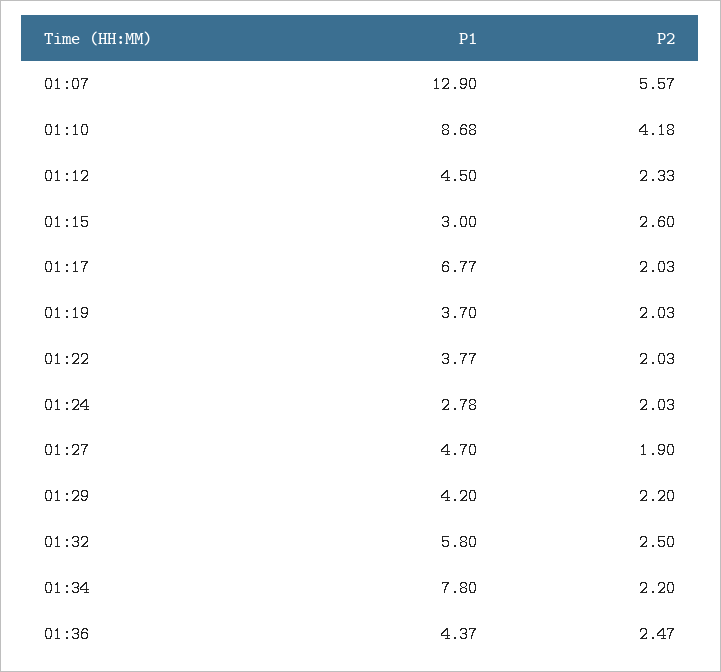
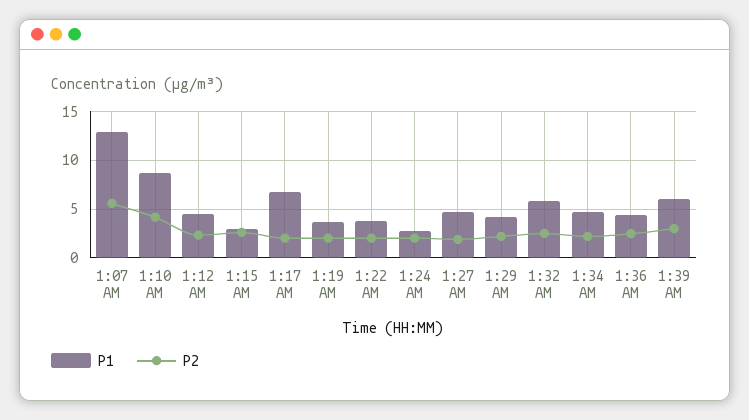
P1, 01:34: 7.8 -> 5
P1, 1:39 AM: none -> 6
P2, 1:39 AM: none -> 3

